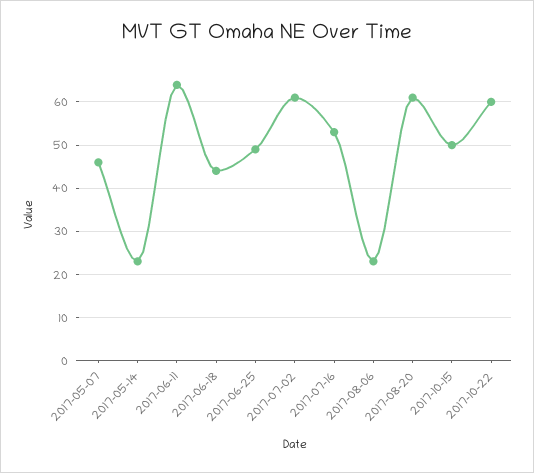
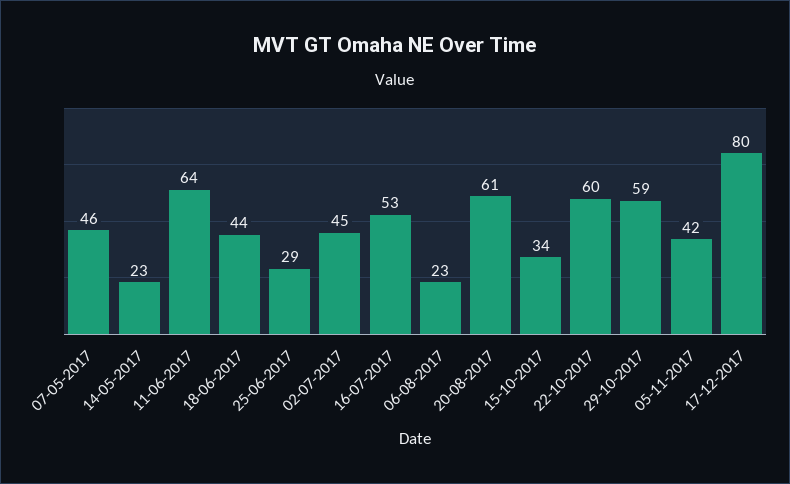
2017-06-25: 50 -> 29
2017-07-02: 60 -> 45
2017-10-15: 50 -> 34
29-10-2017: none -> 59
05-11-2017: none -> 42
17-12-2017: none -> 80

